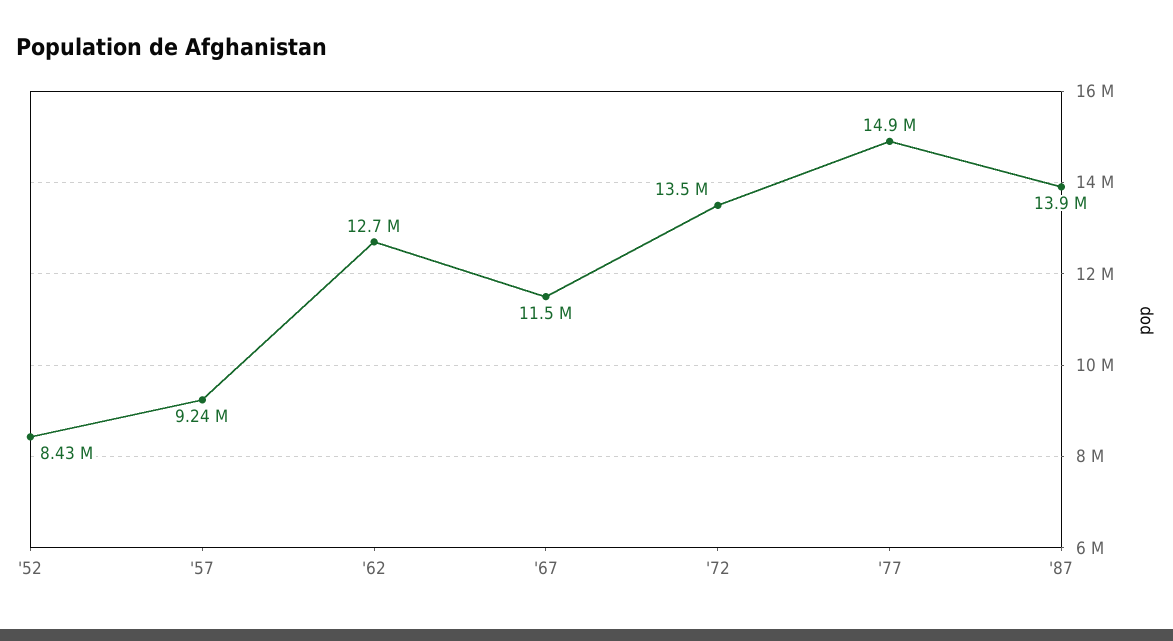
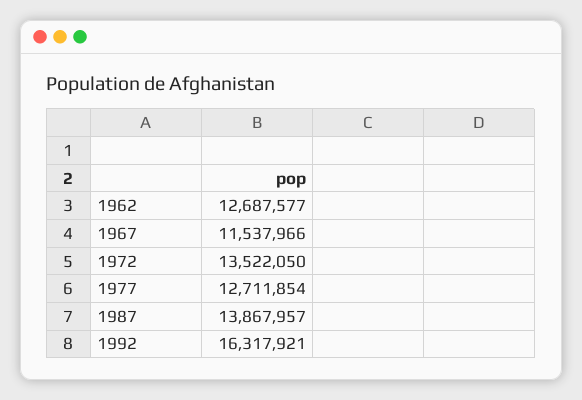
'52: 8430000 -> none
'57: 9240000 -> none
'77: 14900000 -> 12711854
1992: none -> 16317921

